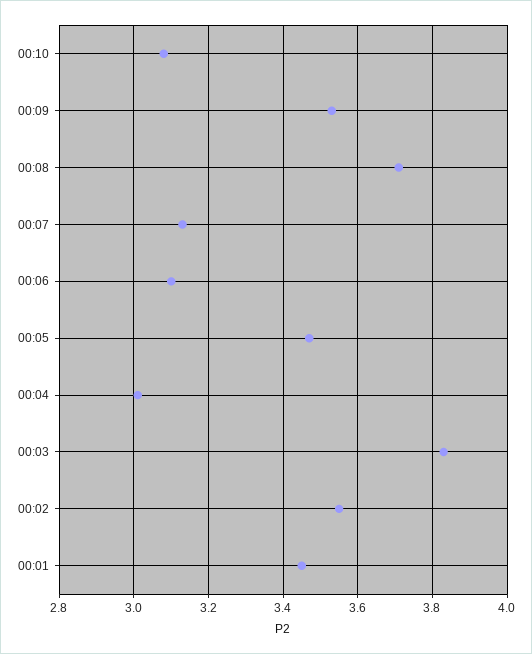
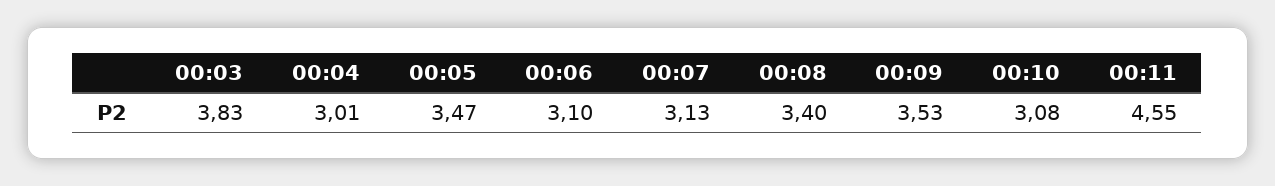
00:08: 3.7 -> 3.4
00:02: 3.55 -> none
00:01: 3.45 -> none
00:11: none -> 4.55

